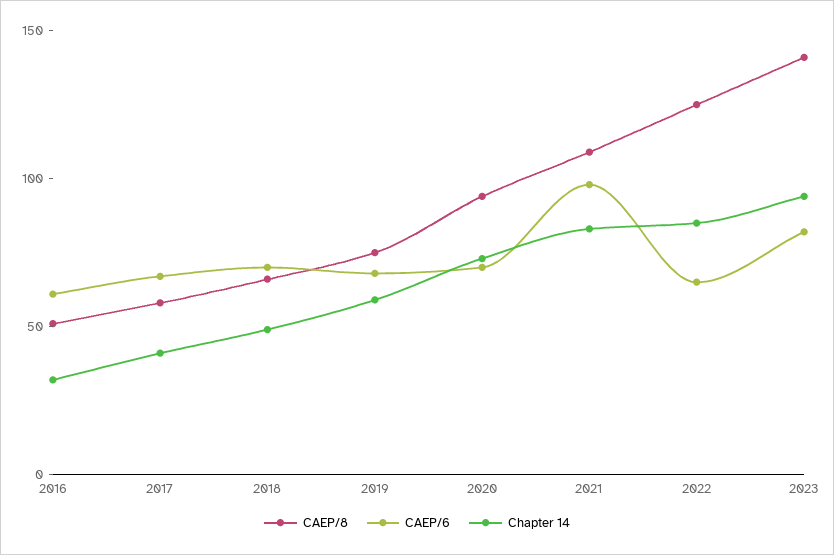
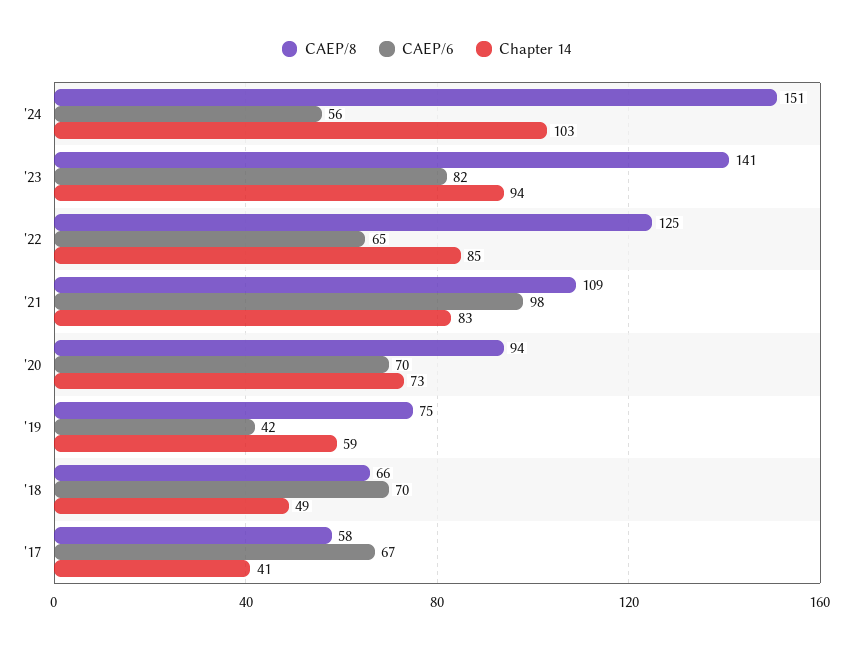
CAEP/8, 2016: 50 -> none
CAEP/6, 2016: 60 -> none
Chapter 14, 2016: 30 -> none
CAEP/6, 2019: 70 -> 42
CAEP/8, '24: none -> 151
CAEP/6, '24: none -> 56
Chapter 14, '24: none -> 103

